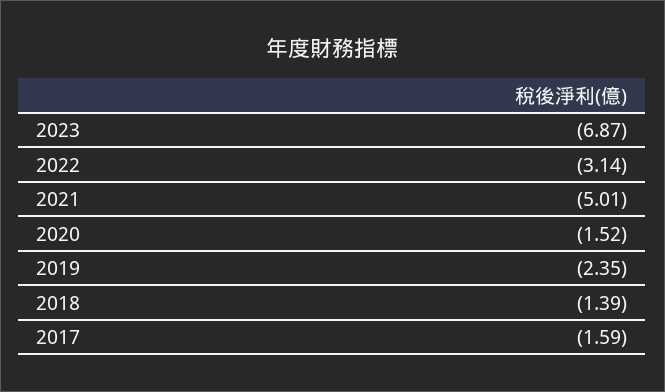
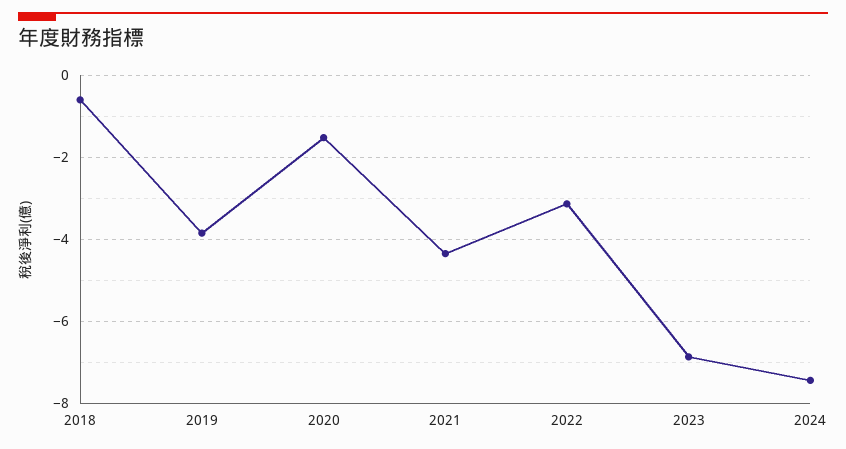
2021: -5.01 -> -4.4
2019: -2.35 -> -3.8
2018: -1.39 -> -0.6
2017: -1.59 -> none
2024: none -> -7.4

